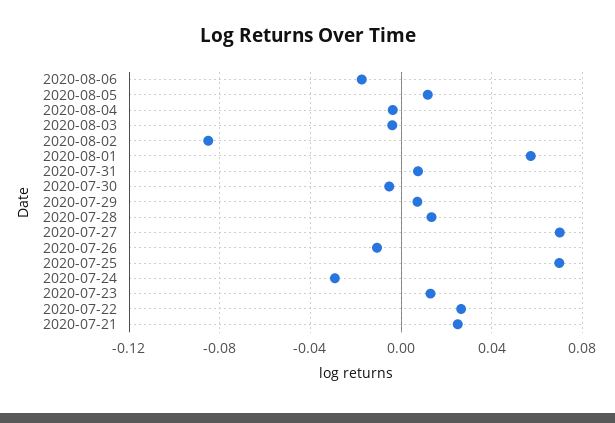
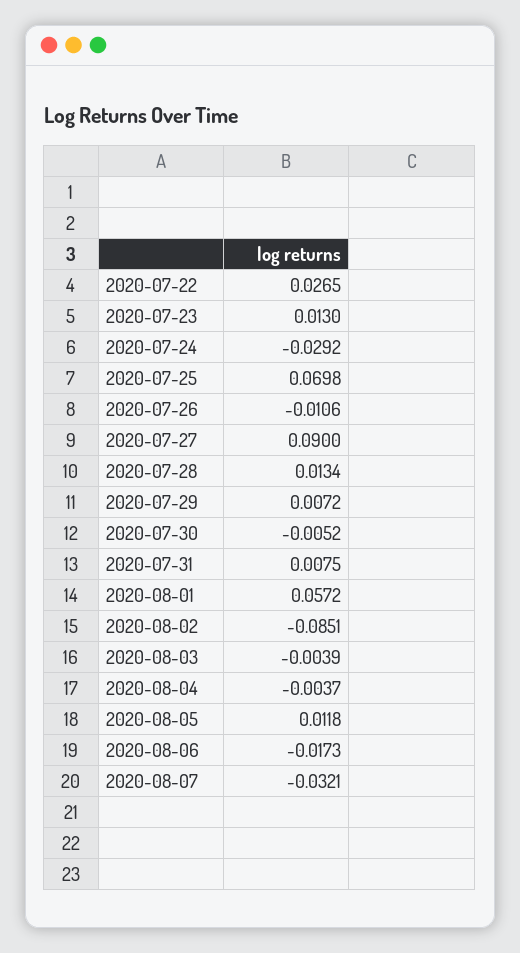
2020-07-27: 0.07 -> 0.09
2020-07-21: 0.025 -> none
2020-08-07: none -> -0.0321

